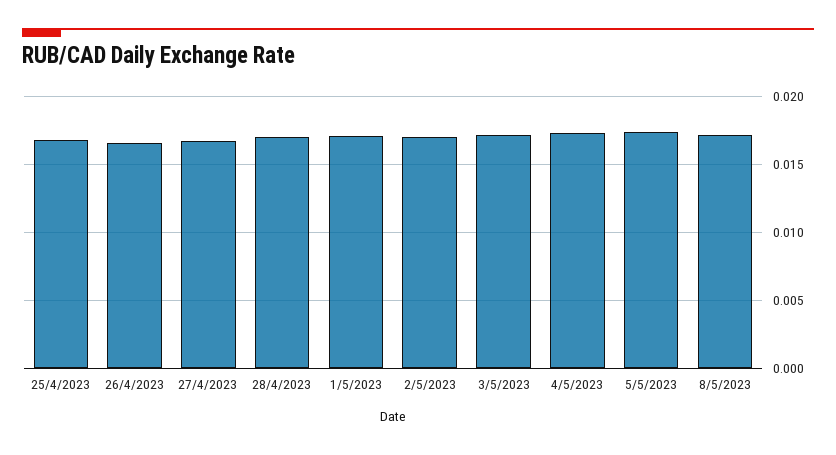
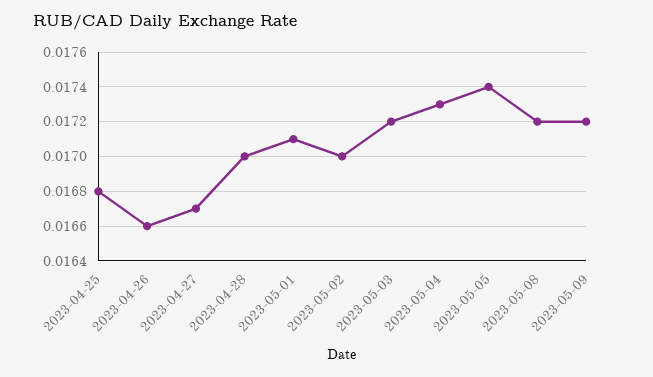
2023-05-09: none -> 0.0172

